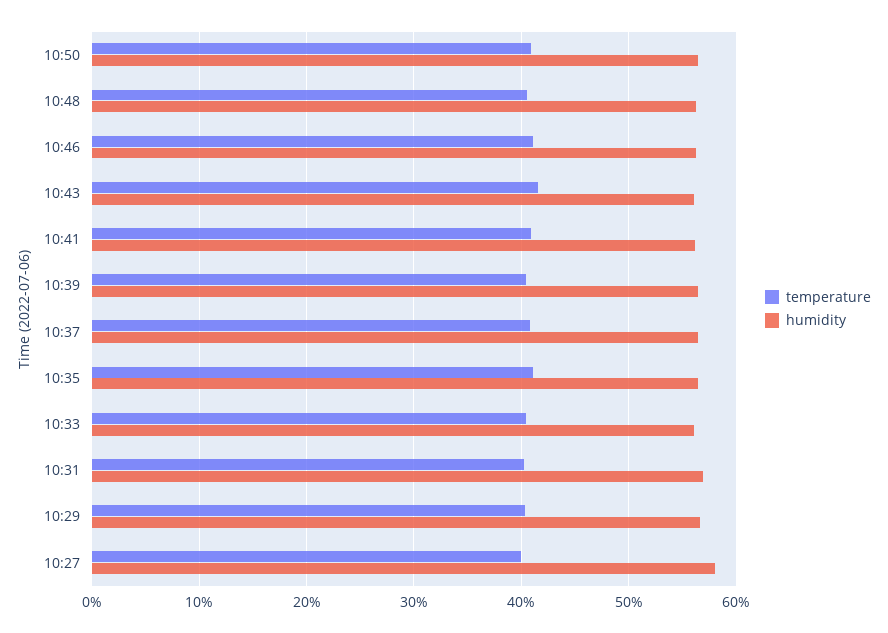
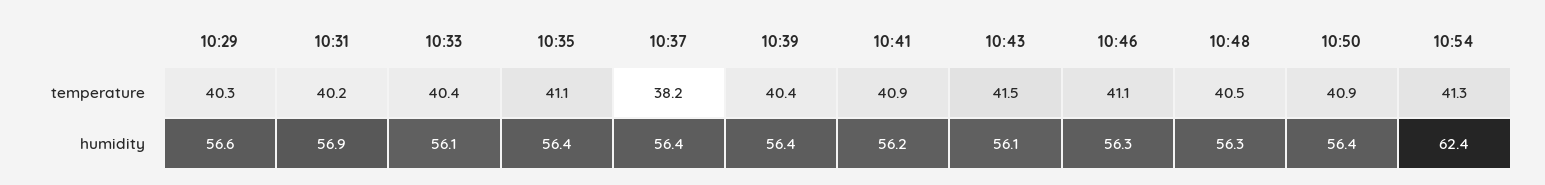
temperature, 10:37: 41 -> 38.2
temperature, 10:27: 40 -> none
humidity, 10:27: 58 -> none
temperature, 10:54: none -> 41.3
humidity, 10:54: none -> 62.4

